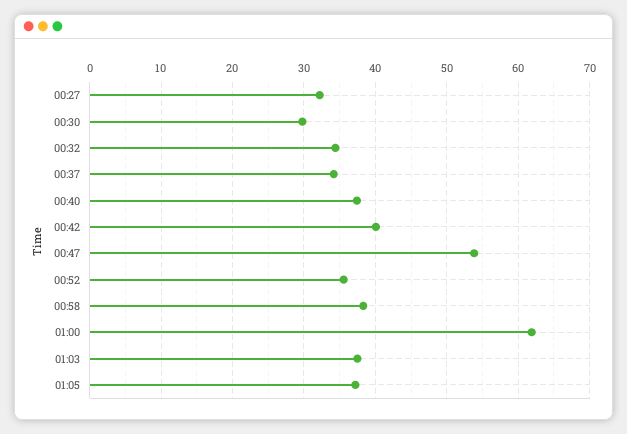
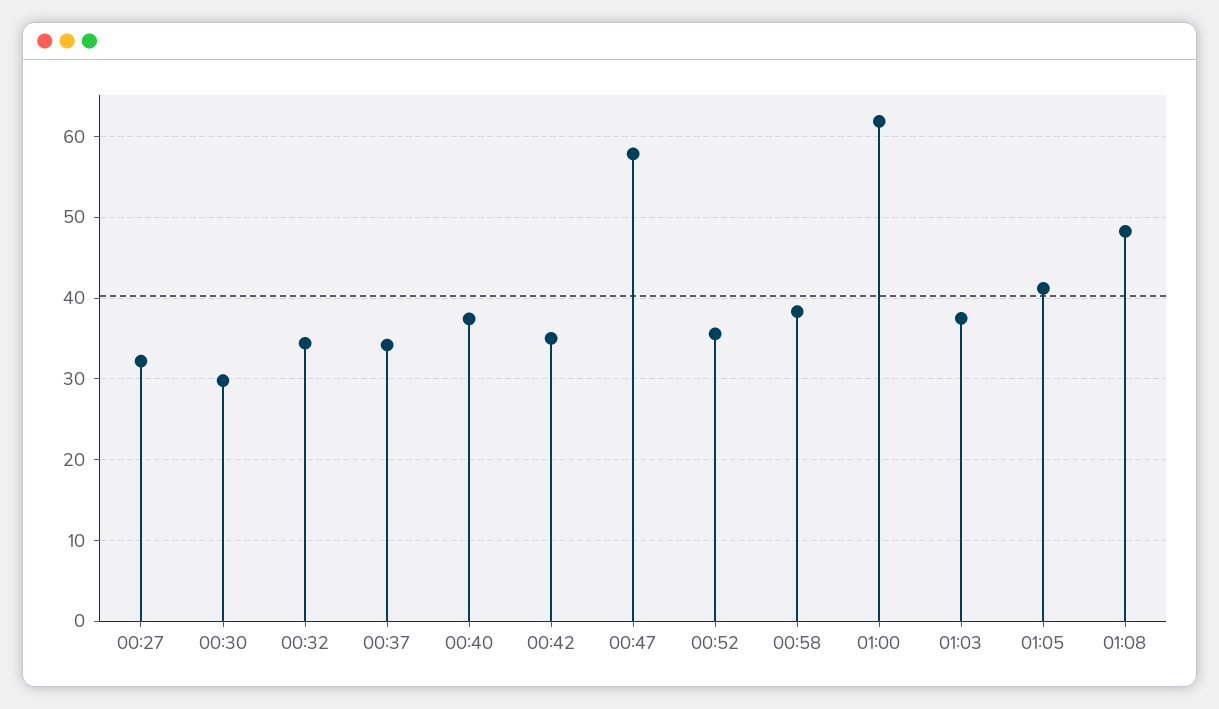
00:42: 40 -> 35
00:47: 54 -> 58
01:05: 37 -> 41
01:08: none -> 48

